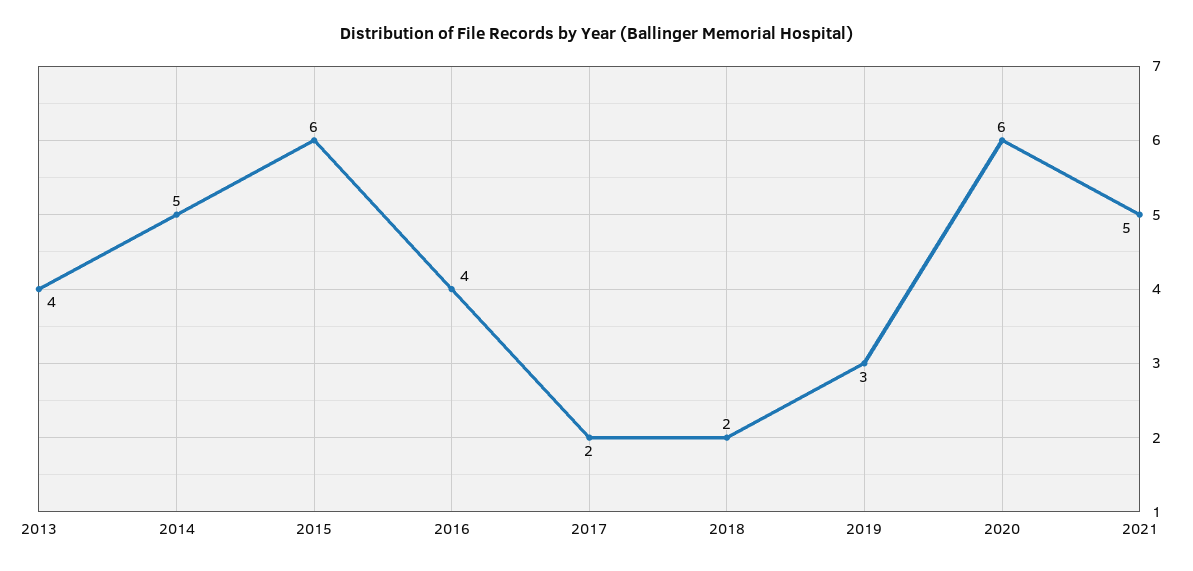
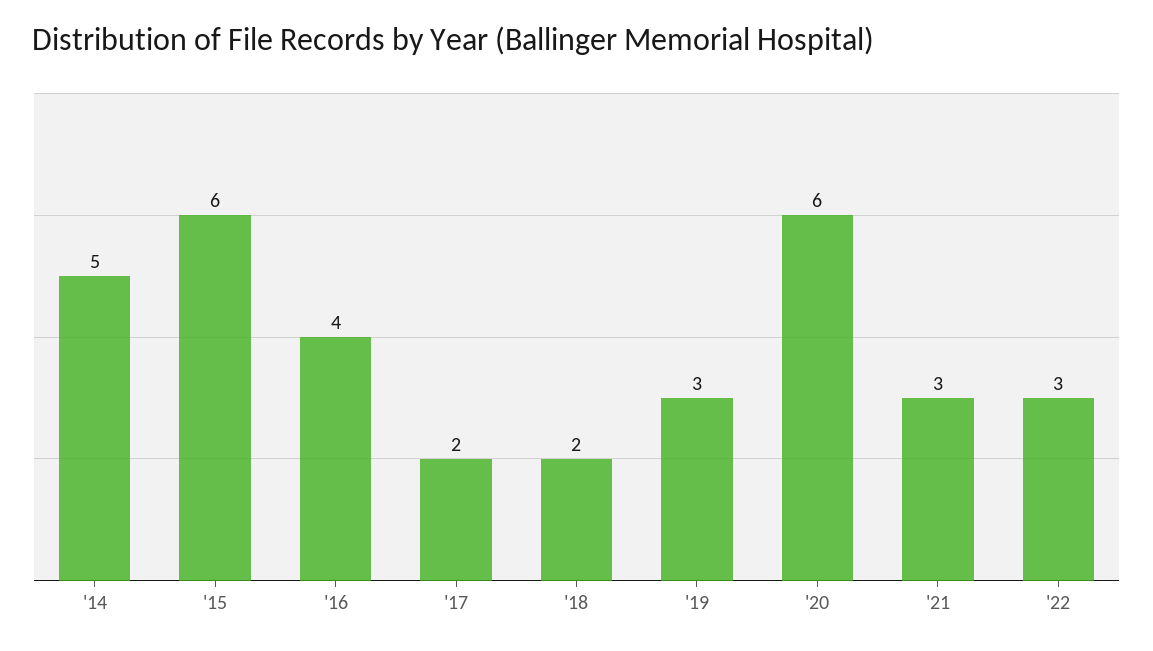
2013: 4 -> none
2021: 5 -> 3
'22: none -> 3

